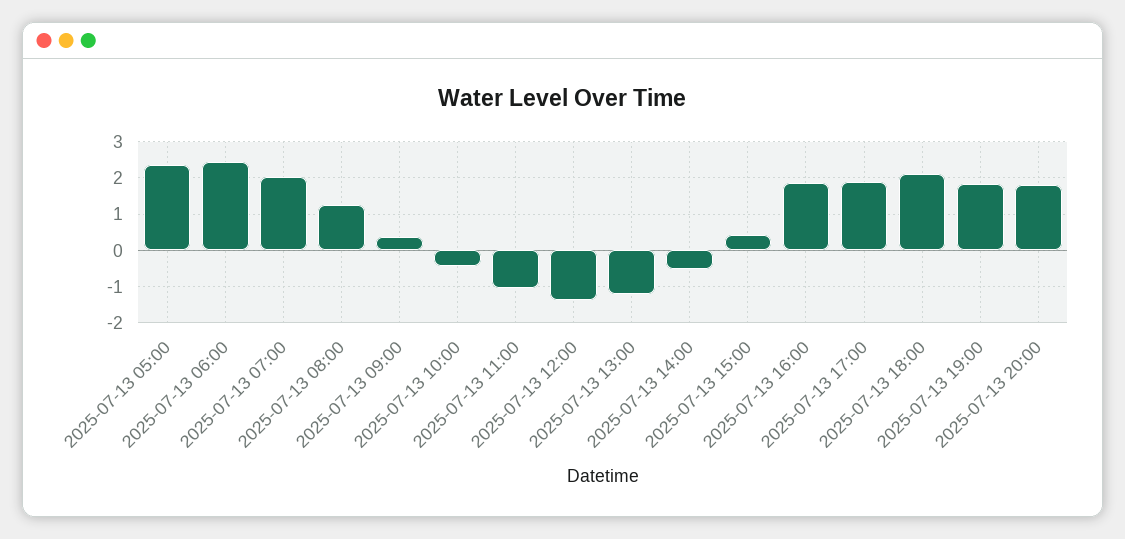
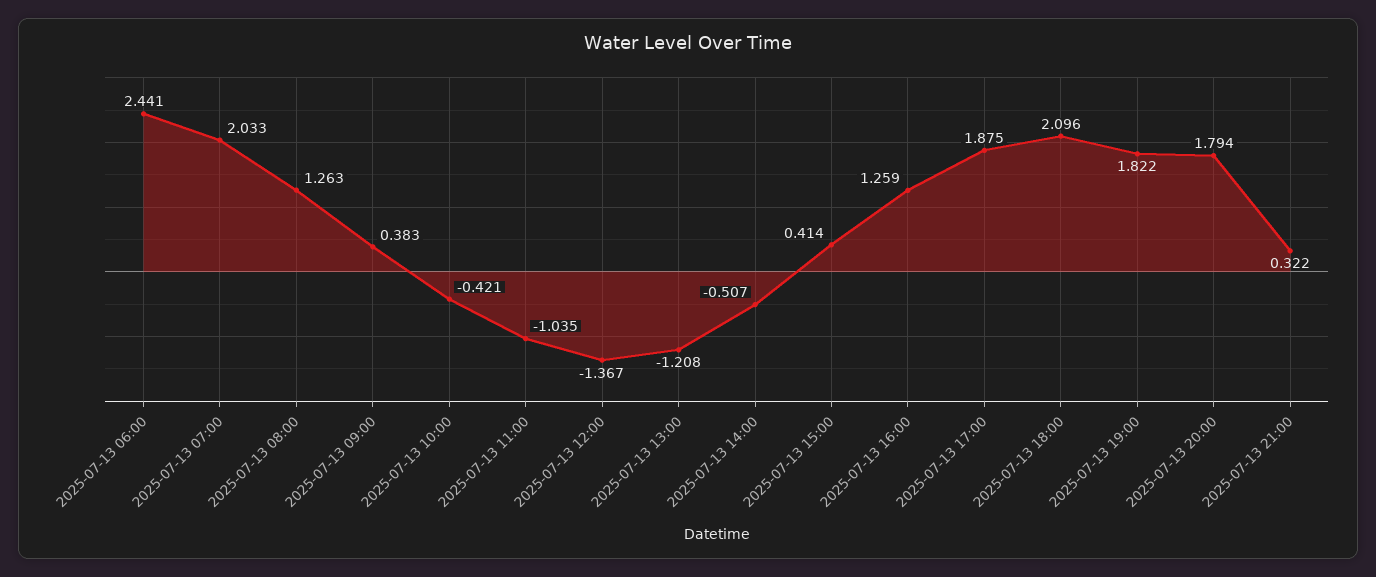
2025-07-13 05:00: 2.4 -> none
2025-07-13 16:00: 1.8 -> 1.259
2025-07-13 21:00: none -> 0.322

